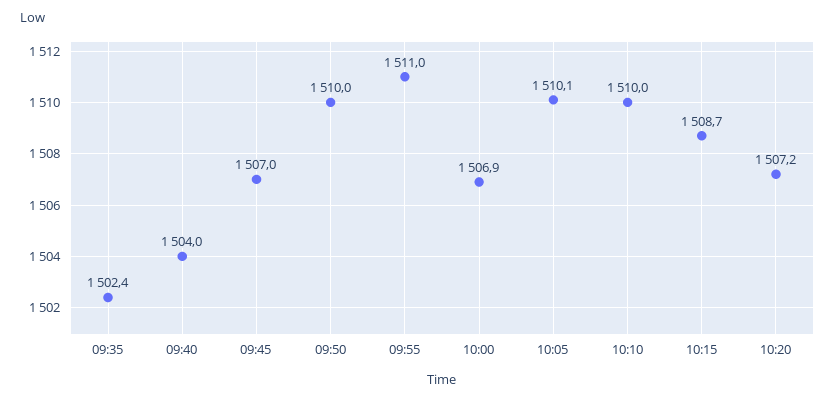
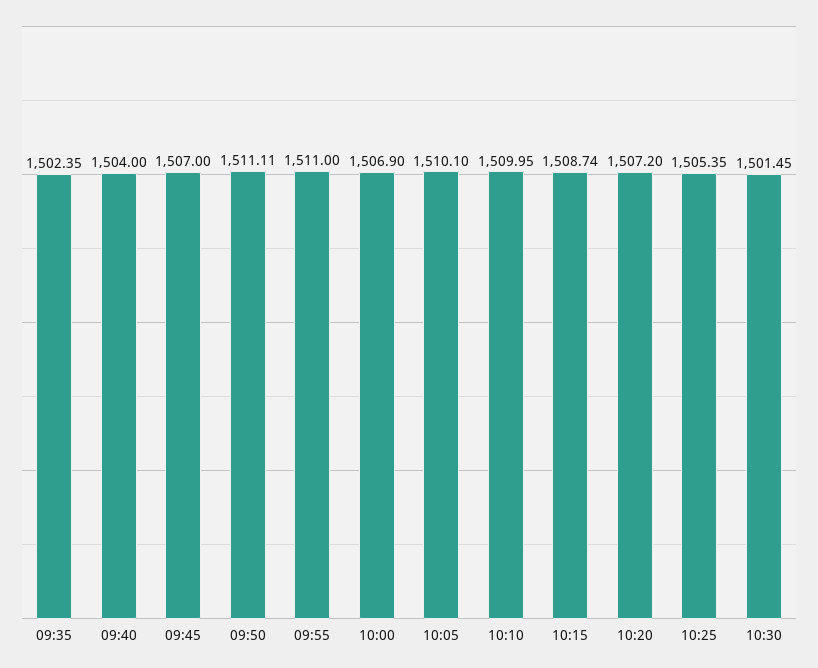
09:50: 1510 -> 1511.11
10:25: none -> 1505.35
10:30: none -> 1501.45

